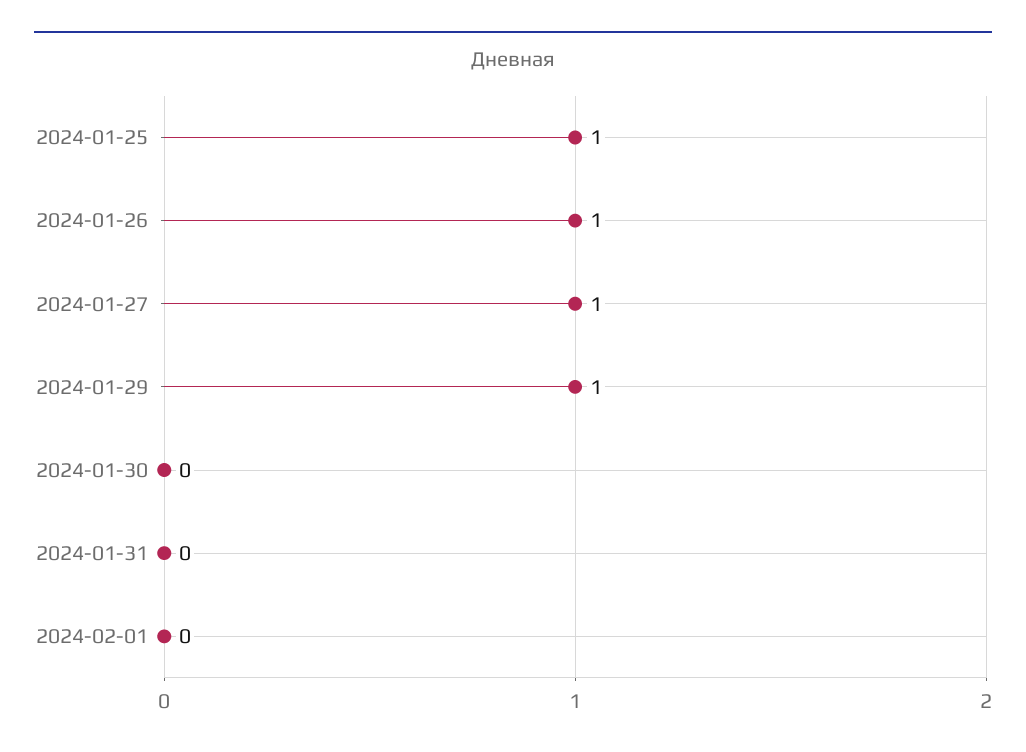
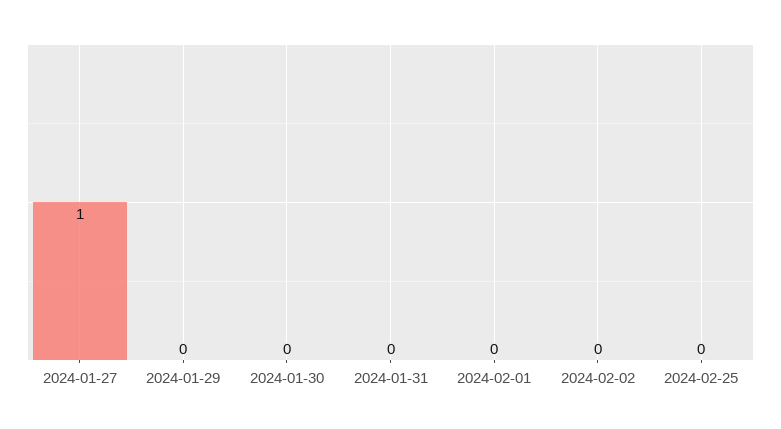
2024-01-25: 1 -> none
2024-01-26: 1 -> none
2024-01-29: 1 -> 0
2024-02-02: none -> 0
2024-02-25: none -> 0

